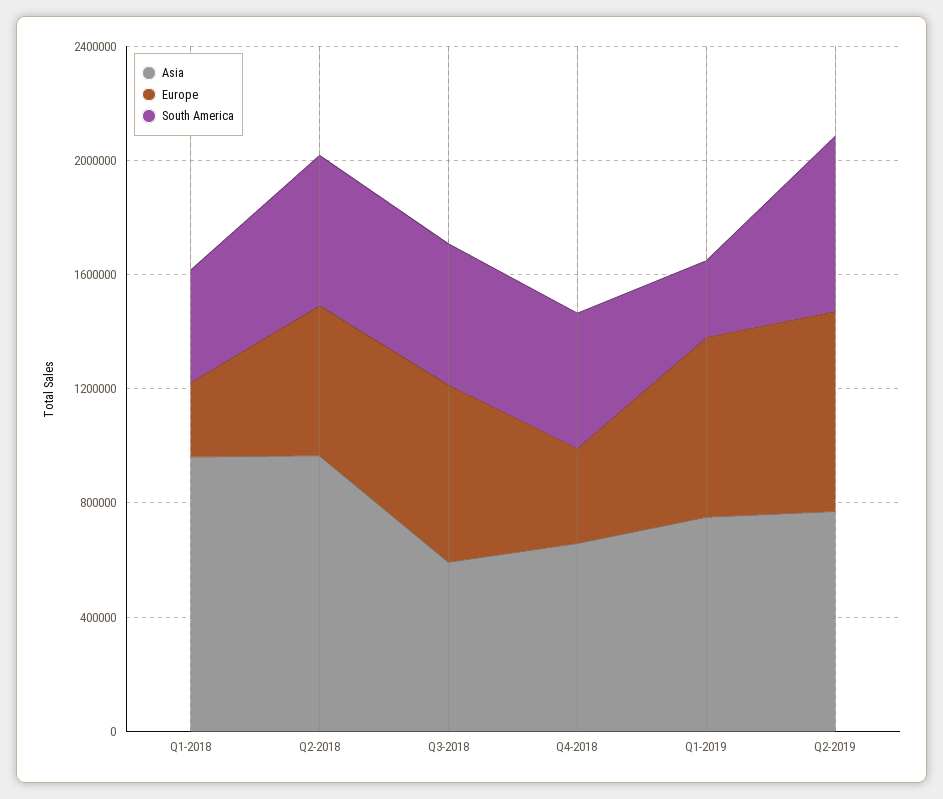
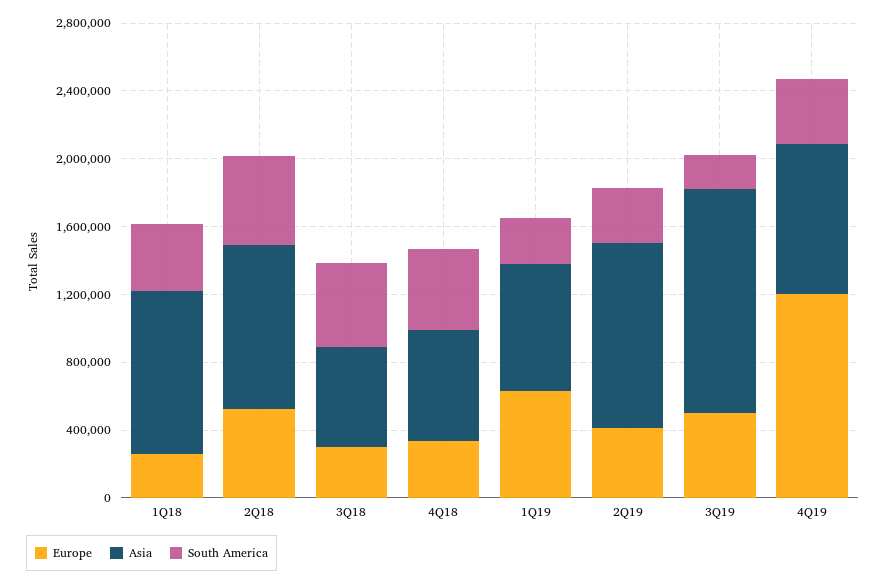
Europe, Q3-2018: 600000 -> 300000
Asia, Q2-2019: 800000 -> 1100000
Europe, Q2-2019: 700000 -> 400000
South America, Q2-2019: 600000 -> 300000
Europe, 3Q19: none -> 500000
Asia, 3Q19: none -> 1300000
South America, 3Q19: none -> 200000
Europe, 4Q19: none -> 1200000
Asia, 4Q19: none -> 900000
South America, 4Q19: none -> 400000

